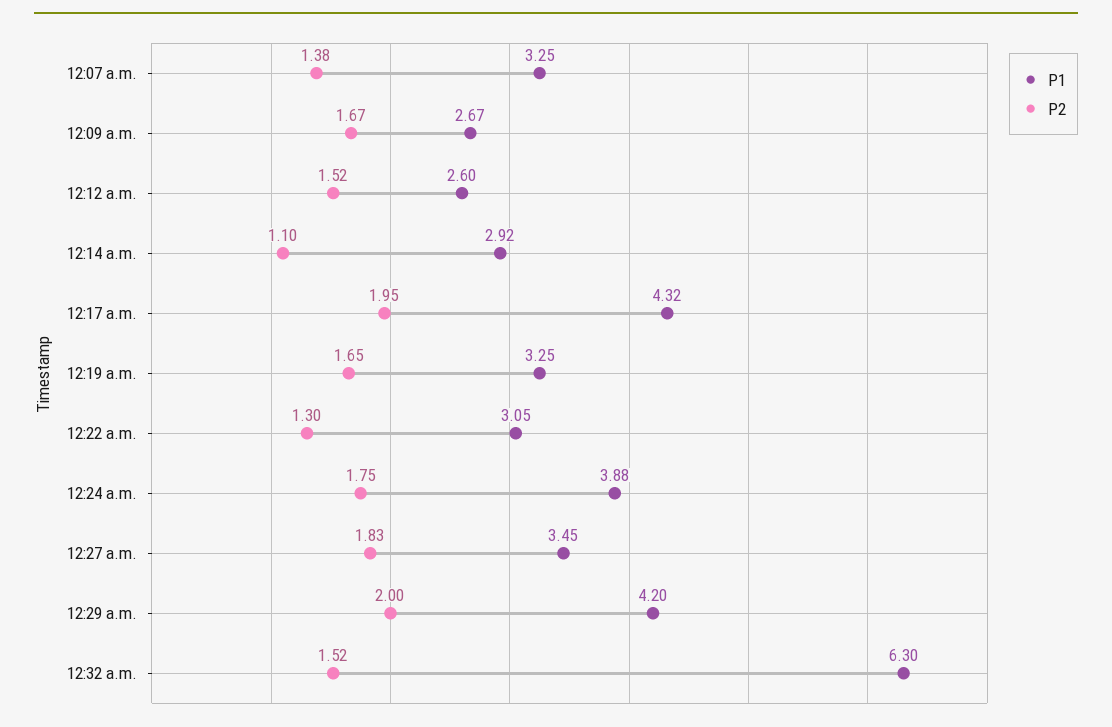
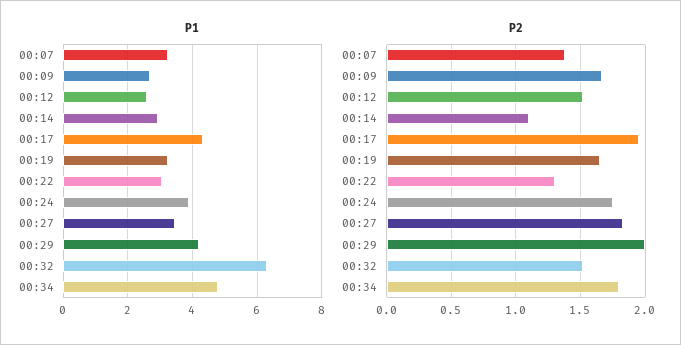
P1, 00:34: none -> 4.8
P2, 00:34: none -> 1.8

